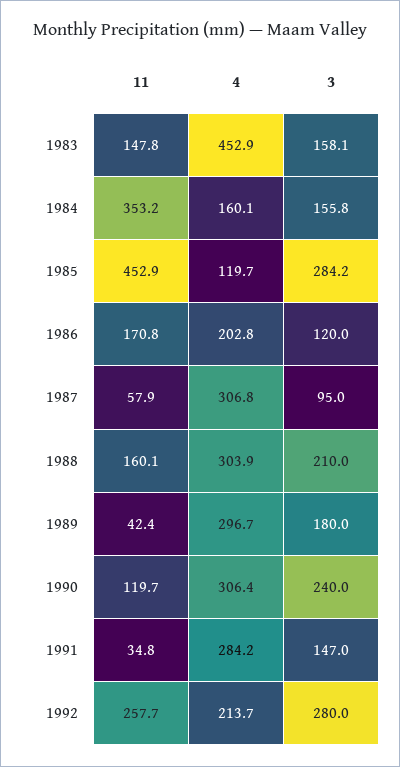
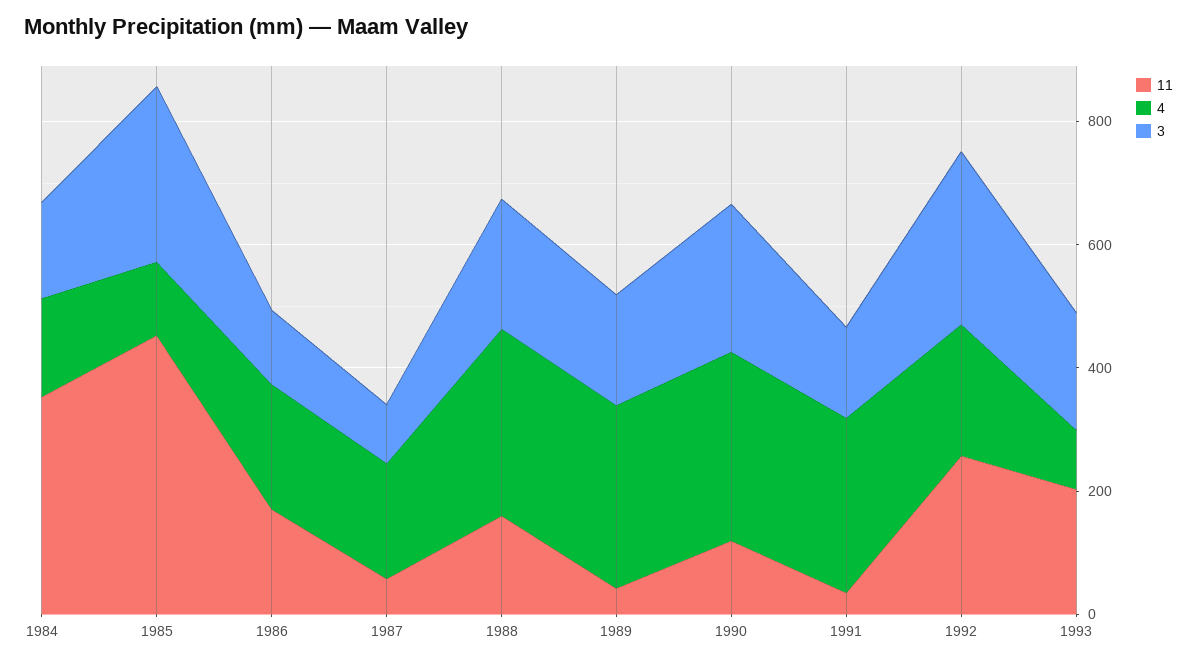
11, 1983: 147.8 -> none
4, 1983: 452.9 -> none
3, 1983: 158.1 -> none
4, 1987: 306.8 -> 200
11, 1993: none -> 200
4, 1993: none -> 100
3, 1993: none -> 200

